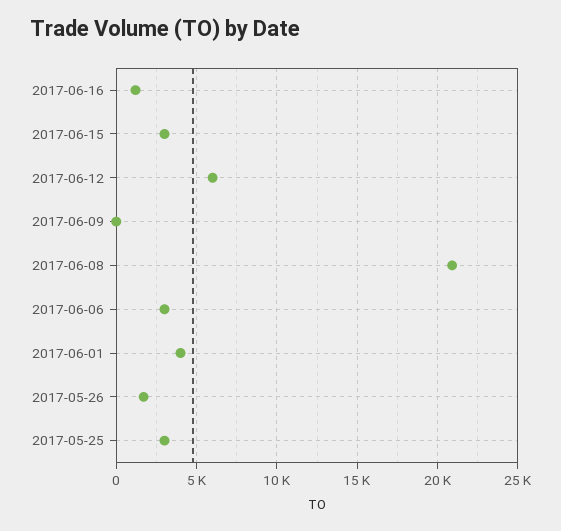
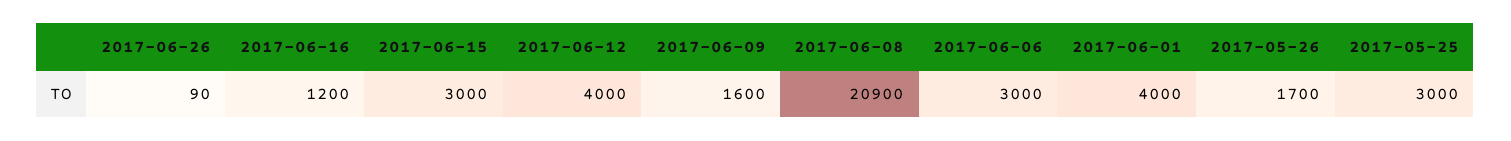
2017-06-12: 6000 -> 4000
2017-06-09: 0 -> 1600
2017-06-26: none -> 90

